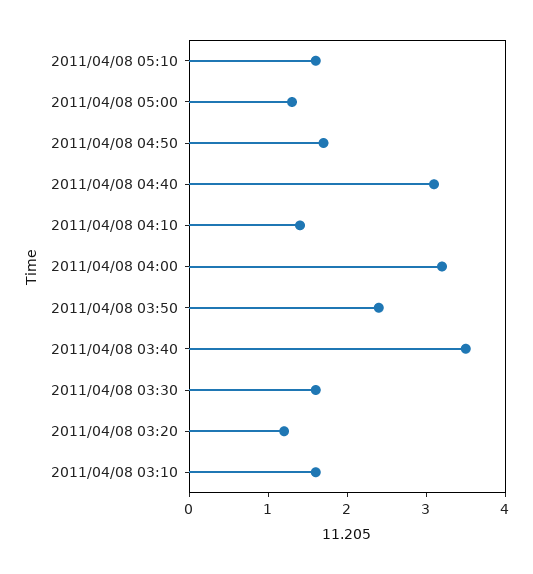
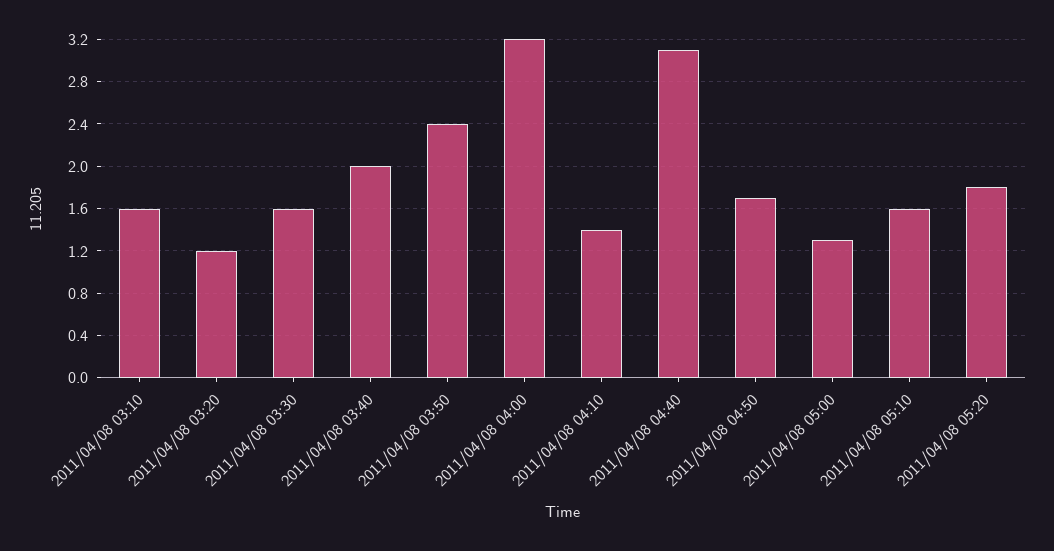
2011/04/08 03:40: 3.5 -> 2
2011/04/08 05:20: none -> 1.8

